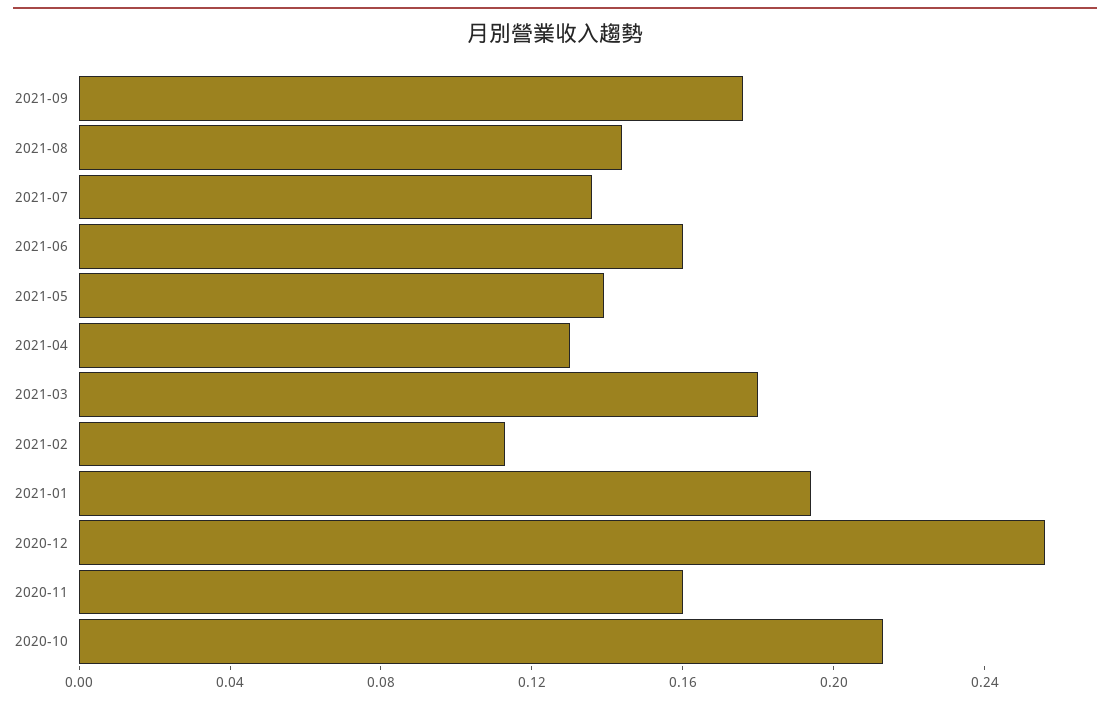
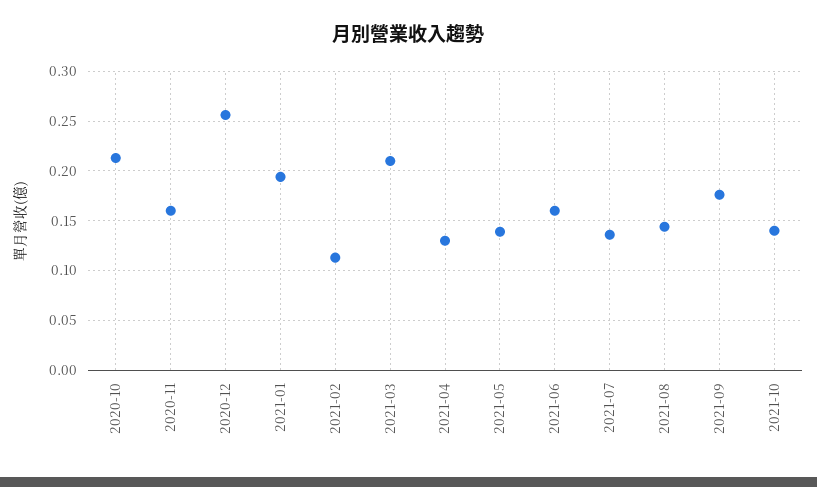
2021-03: 0.18 -> 0.21
2021-10: none -> 0.14

